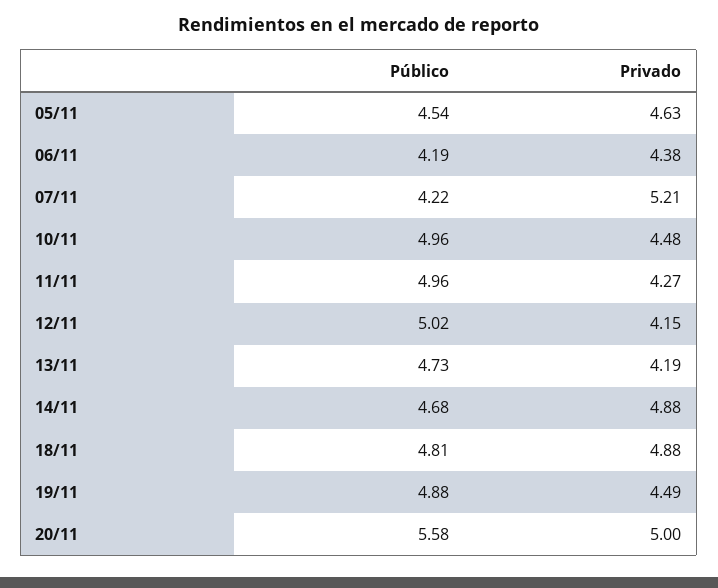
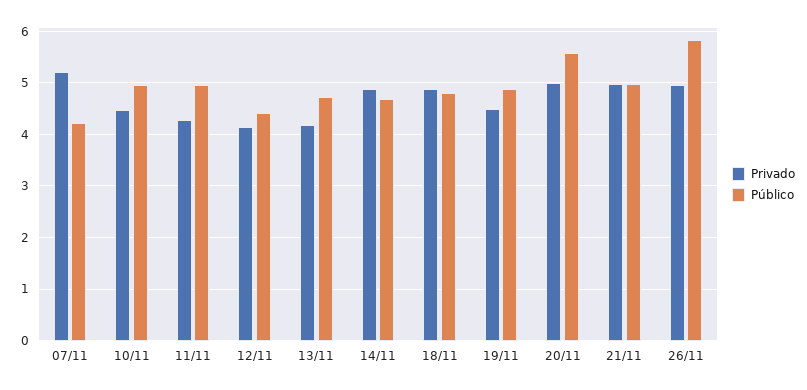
Público, 05/11: 4.54 -> none
Privado, 05/11: 4.63 -> none
Público, 06/11: 4.19 -> none
Privado, 06/11: 4.38 -> none
Público, 12/11: 5.02 -> 4.4
Privado, 21/11: none -> 5
Público, 21/11: none -> 5
Privado, 26/11: none -> 5
Público, 26/11: none -> 5.8

